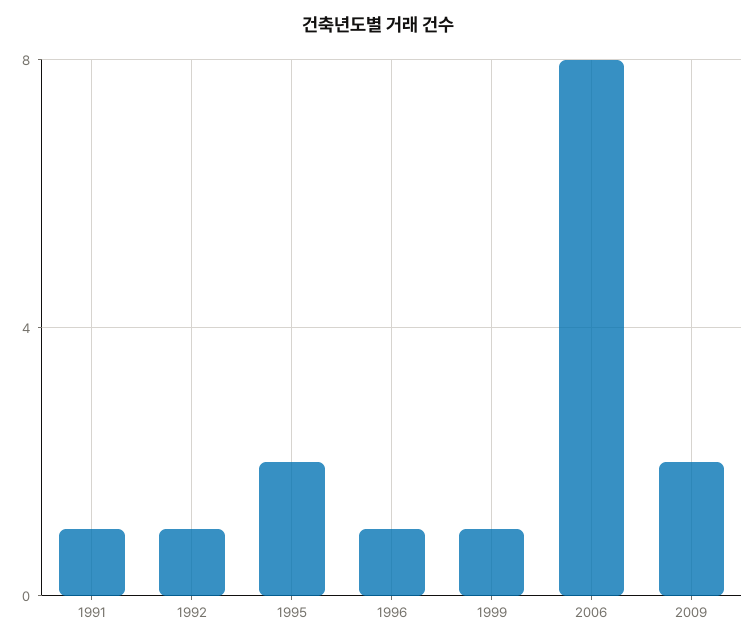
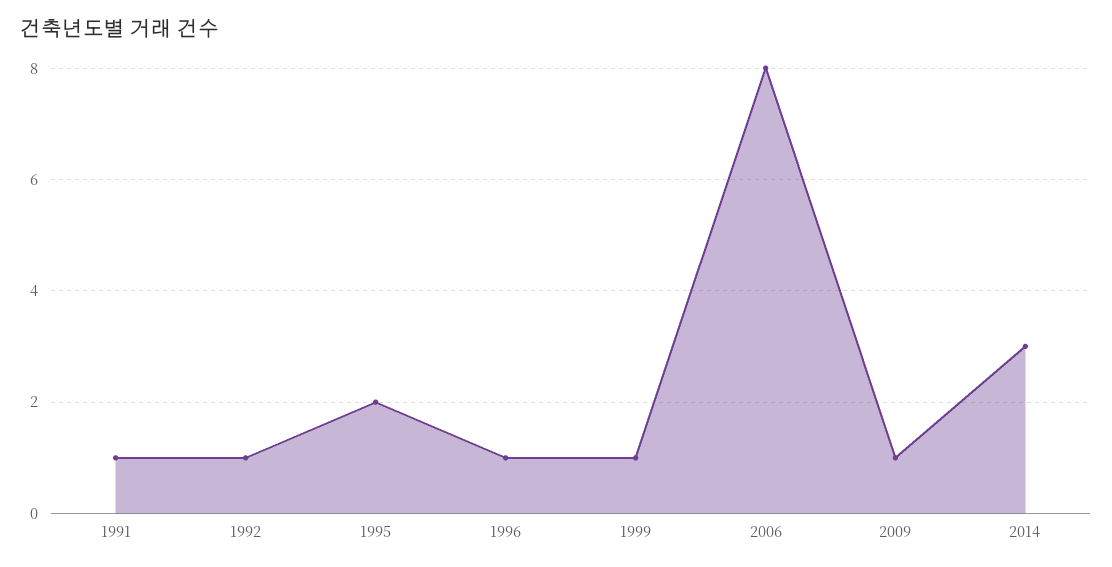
2009: 2 -> 1
2014: none -> 3

